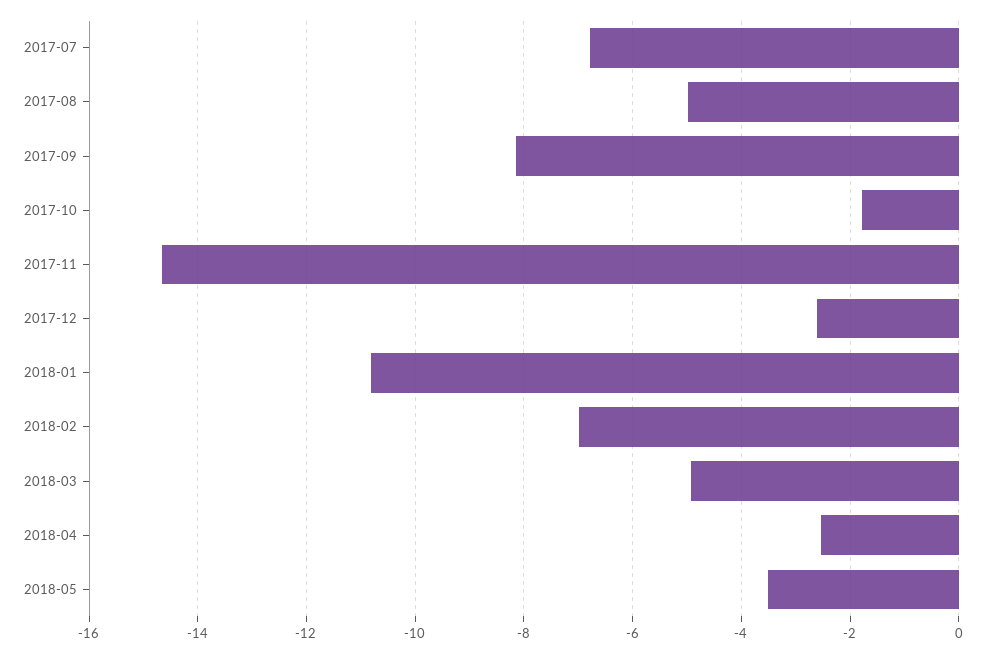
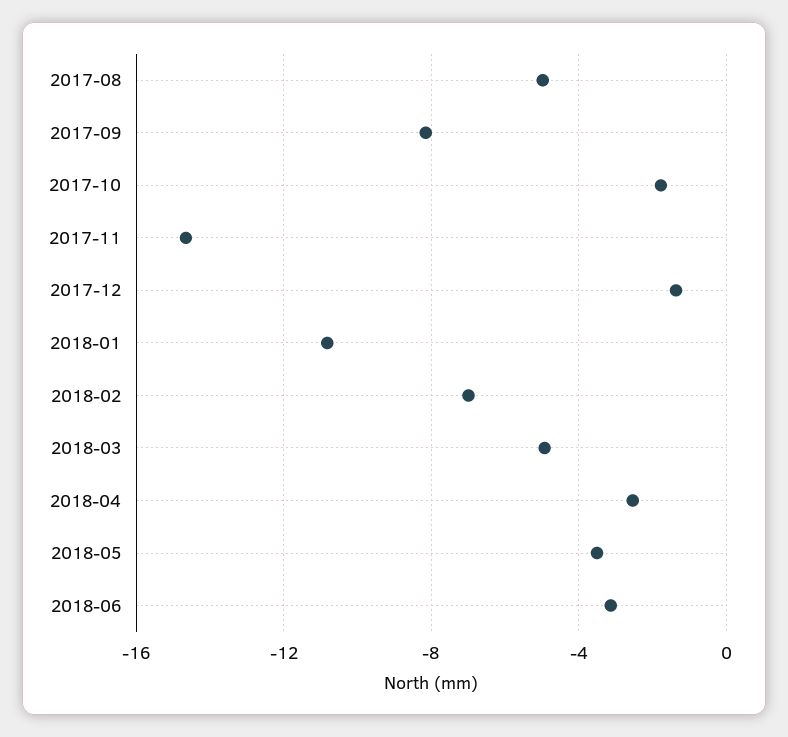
2017-07: -6.8 -> none
2017-12: -2.6 -> -1.5
2018-06: none -> -3

